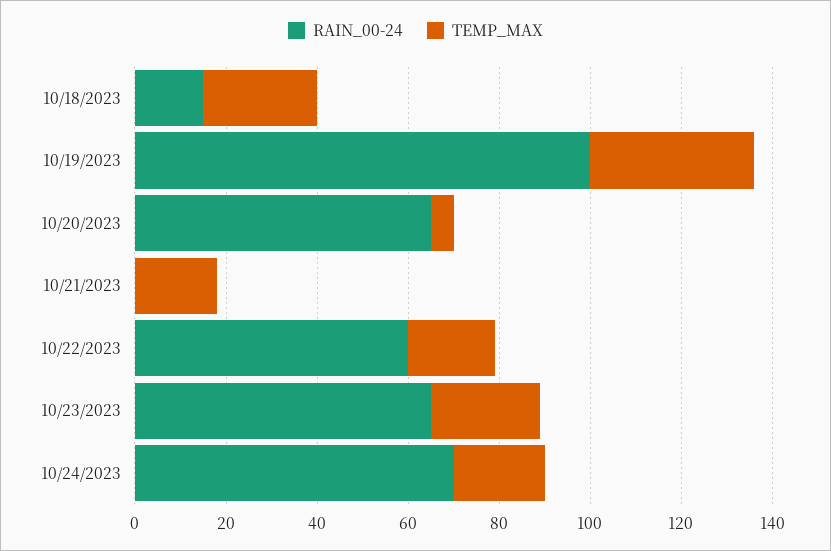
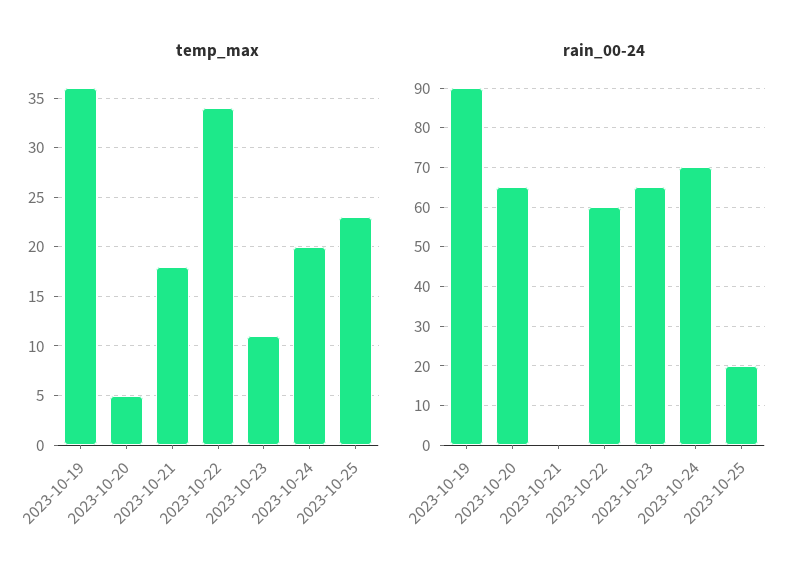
RAIN_00-24, 10/18/2023: 15 -> none
TEMP_MAX, 10/18/2023: 25 -> none
RAIN_00-24, 10/19/2023: 100 -> 90
TEMP_MAX, 10/22/2023: 20 -> 34
TEMP_MAX, 10/23/2023: 25 -> 11
TEMP_MAX, 2023-10-25: none -> 23
RAIN_00-24, 2023-10-25: none -> 20

